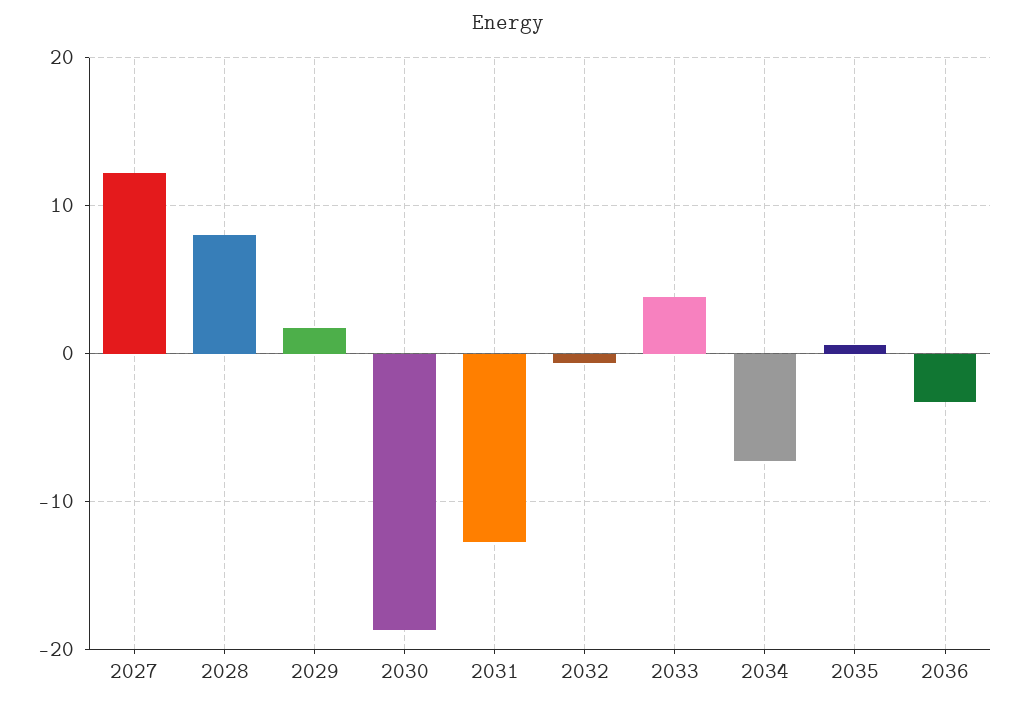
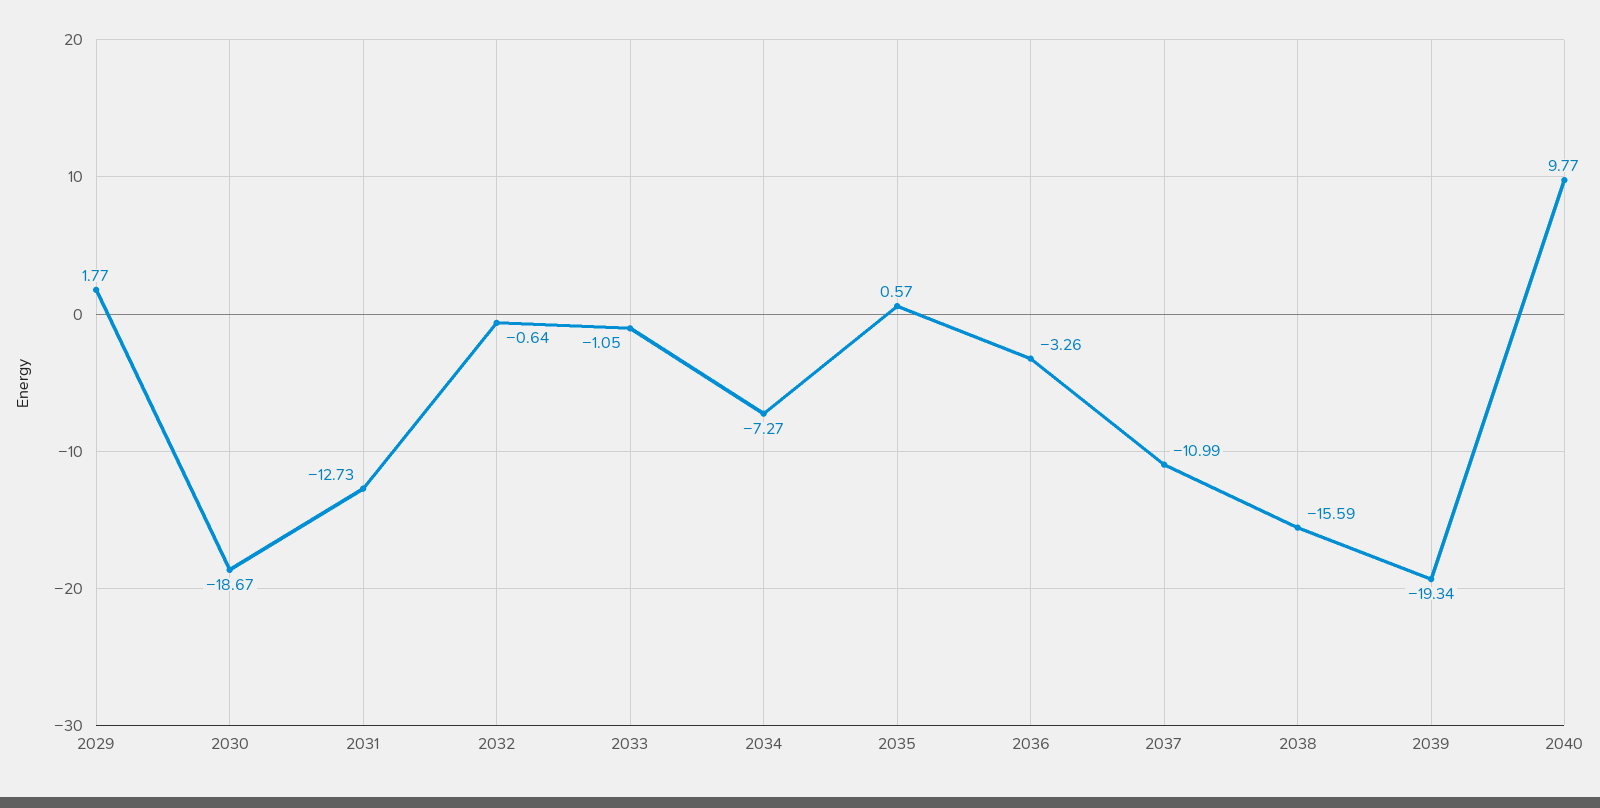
2027: 12 -> none
2028: 8 -> none
2033: 4 -> -1.05
2037: none -> -10.99
2038: none -> -15.59
2039: none -> -19.34
2040: none -> 9.77

